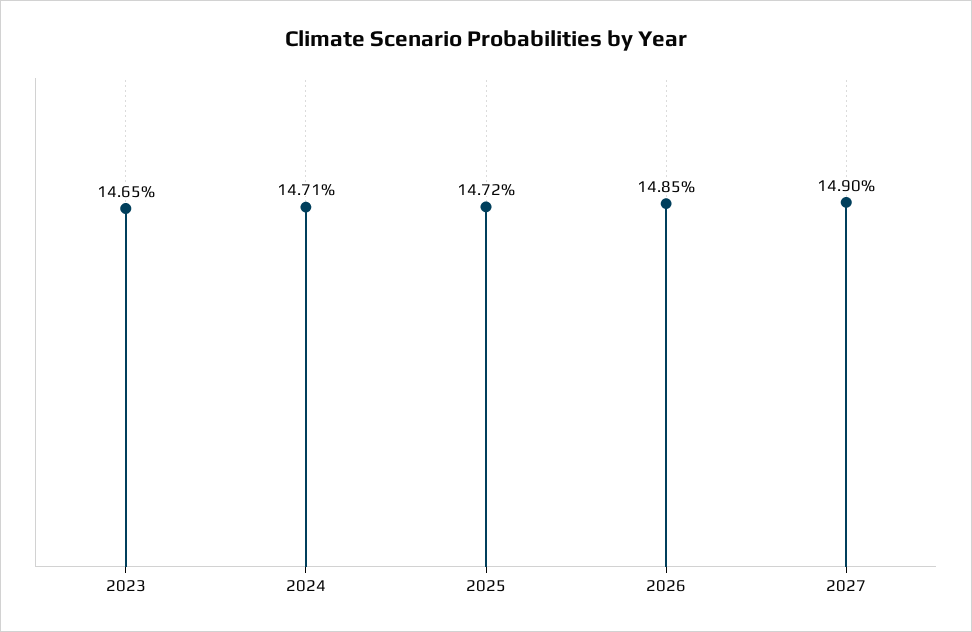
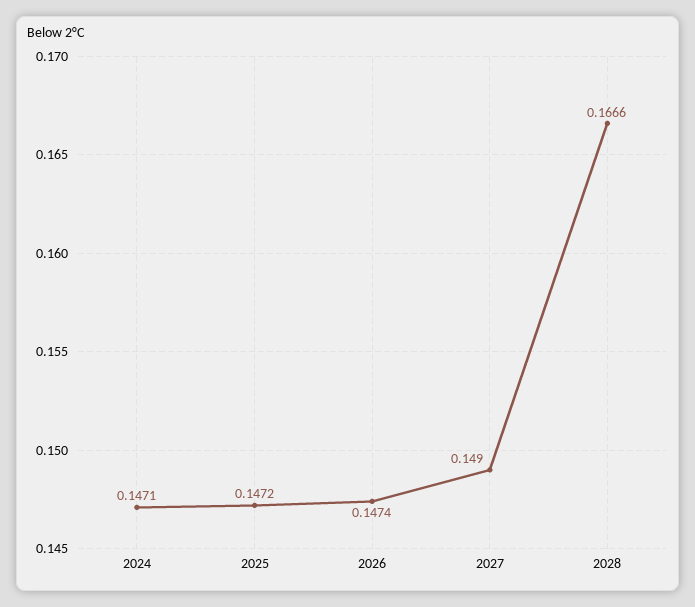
2023: 0.1465 -> none
2026: 0.1485 -> 0.1474
2028: none -> 0.1666

